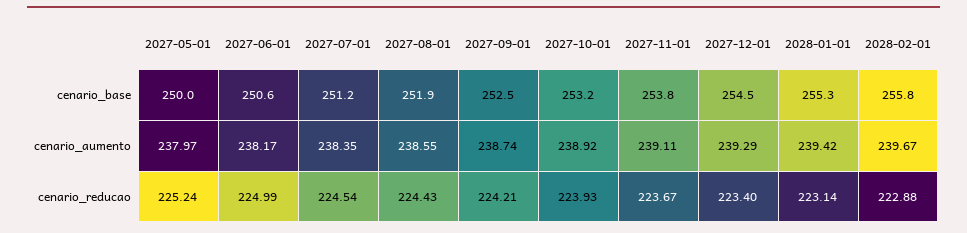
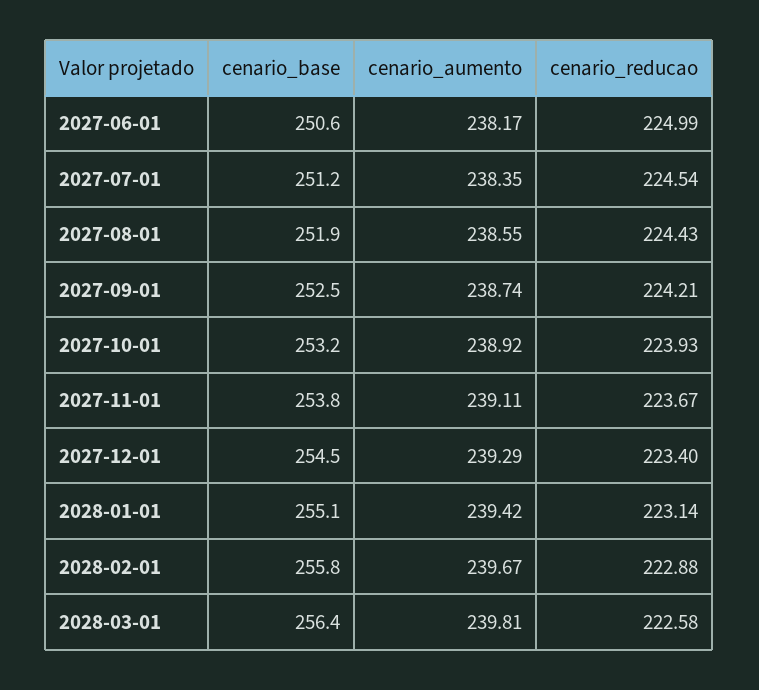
2027-05-01, cenario_base: 250 -> none
2028-01-01, cenario_base: 255.3 -> 255.1
2027-05-01, cenario_aumento: 237.97 -> none
2027-05-01, cenario_reducao: 225.24 -> none
2028-03-01, cenario_base: none -> 256.4
2028-03-01, cenario_aumento: none -> 239.81
2028-03-01, cenario_reducao: none -> 222.58

